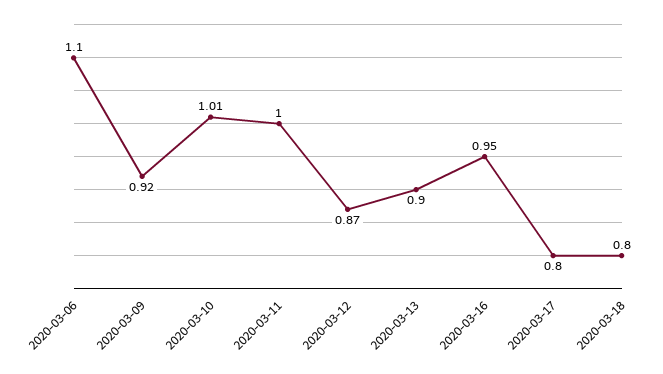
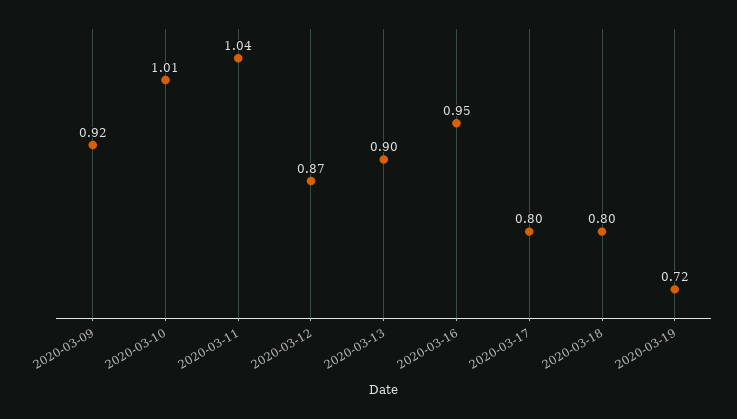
2020-03-06: 1.1 -> none
2020-03-11: 1 -> 1.04
2020-03-19: none -> 0.72

